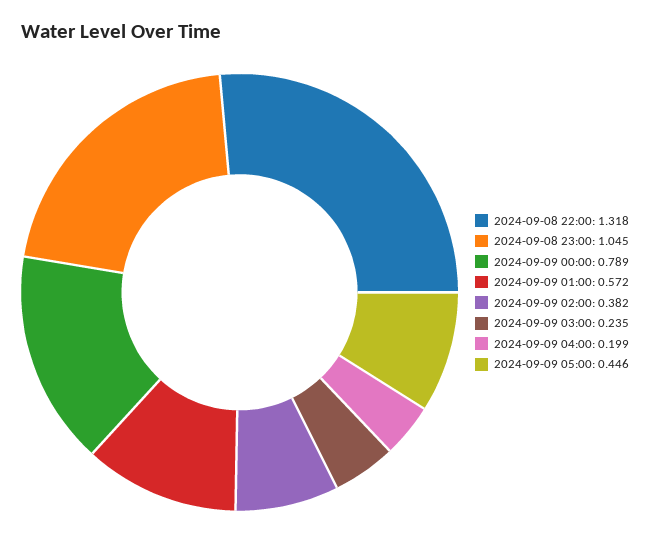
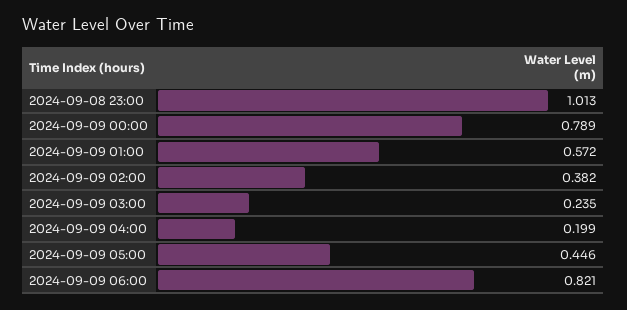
2024-09-08 22:00: 1.318 -> none
2024-09-08 23:00: 1.045 -> 1.013
2024-09-09 06:00: none -> 0.821

